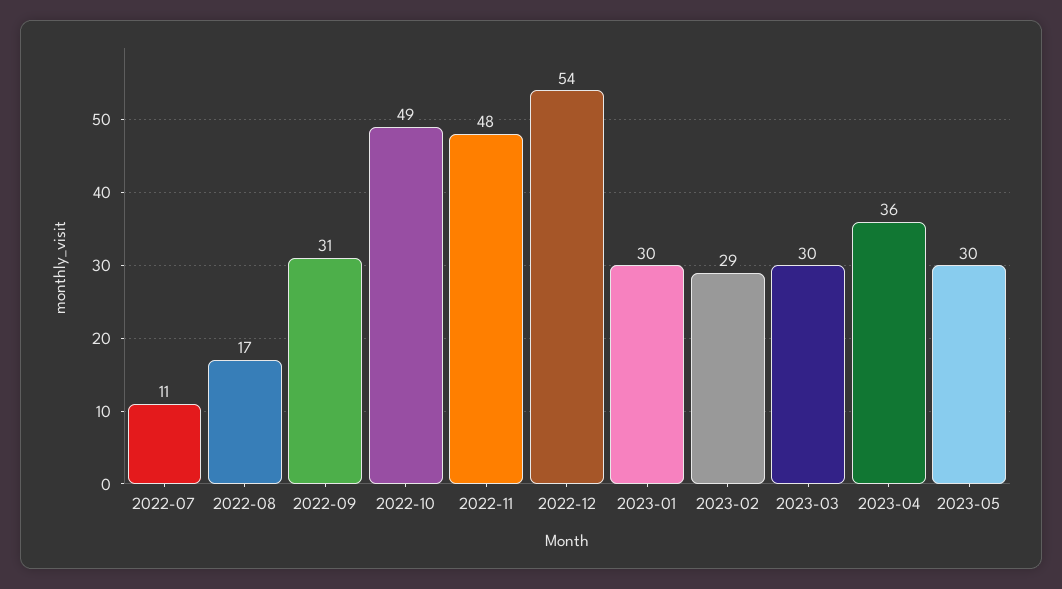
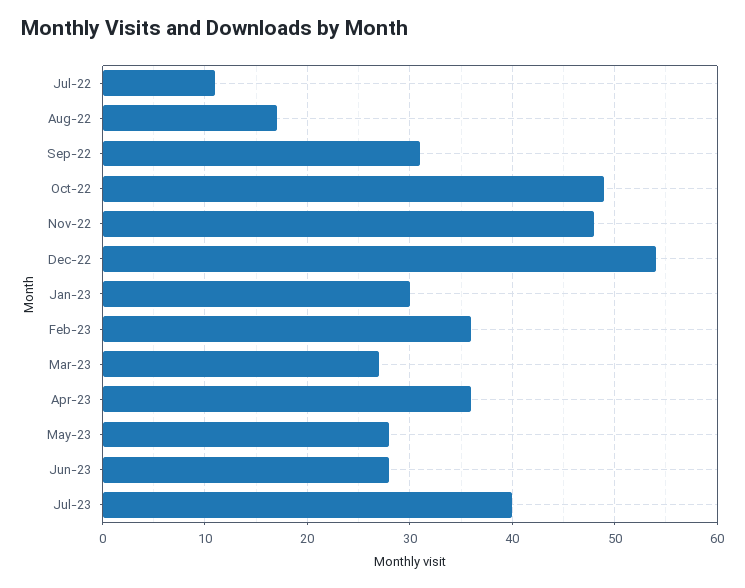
2023-02: 29 -> 36
2023-03: 30 -> 27
2023-05: 30 -> 28
Jun-23: none -> 28
Jul-23: none -> 40

